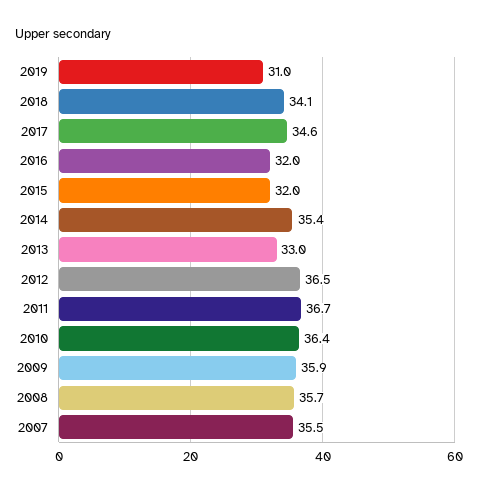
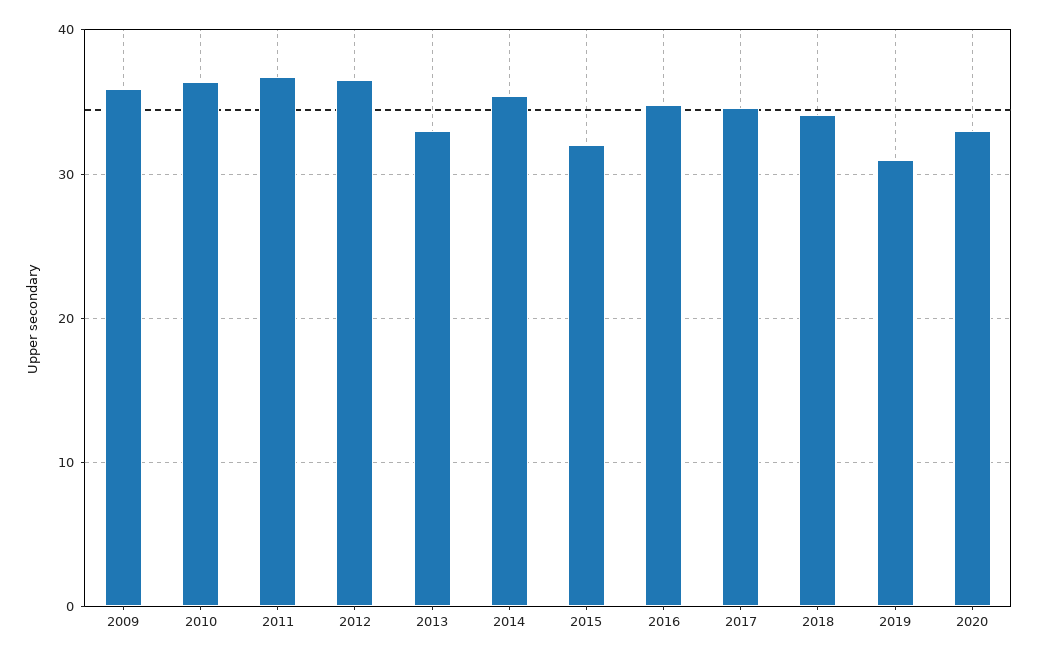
2016: 32 -> 35
2008: 35.7 -> none
2007: 35.5 -> none
2020: none -> 33

